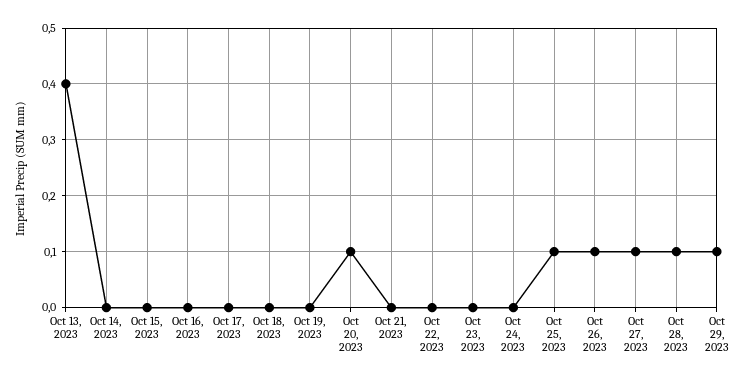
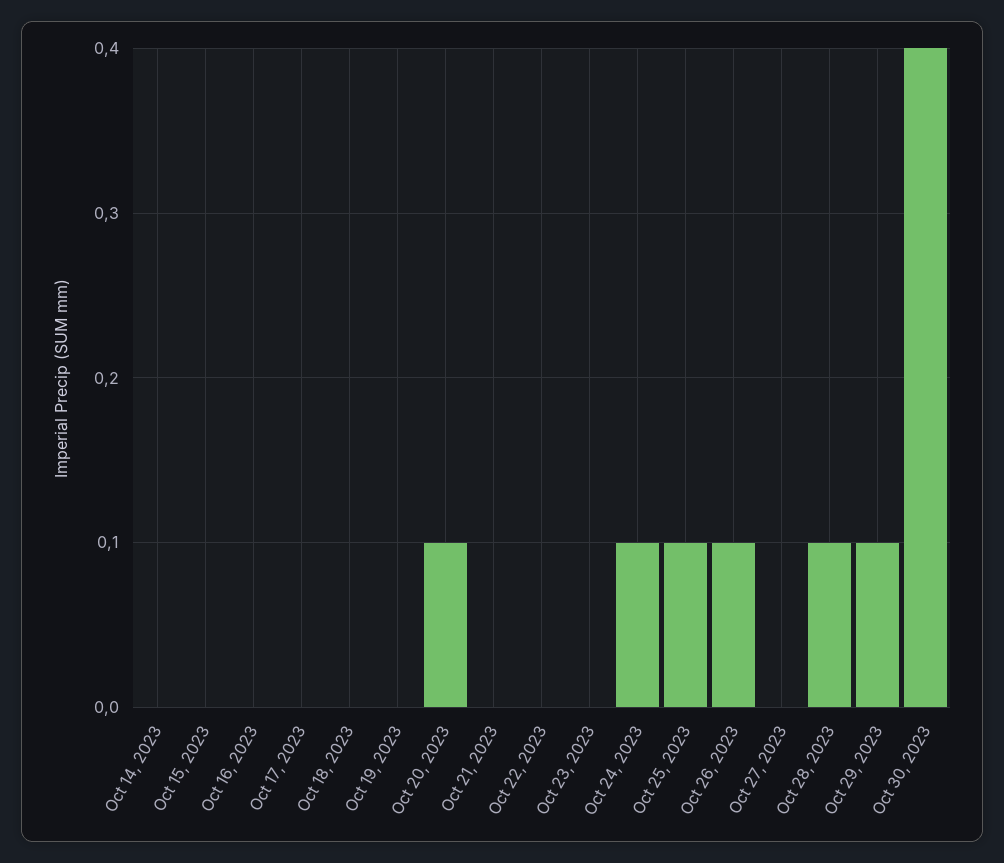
Oct 13, 2023: 0.4 -> none
Oct 24, 2023: 0 -> 0.1
Oct 27, 2023: 0.1 -> 0
Oct 30, 2023: none -> 0.4

